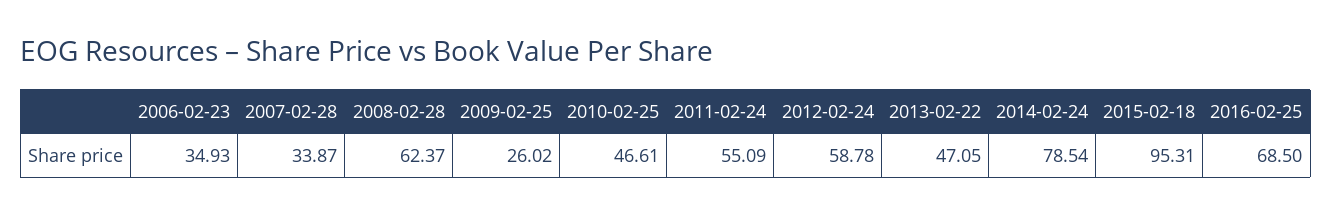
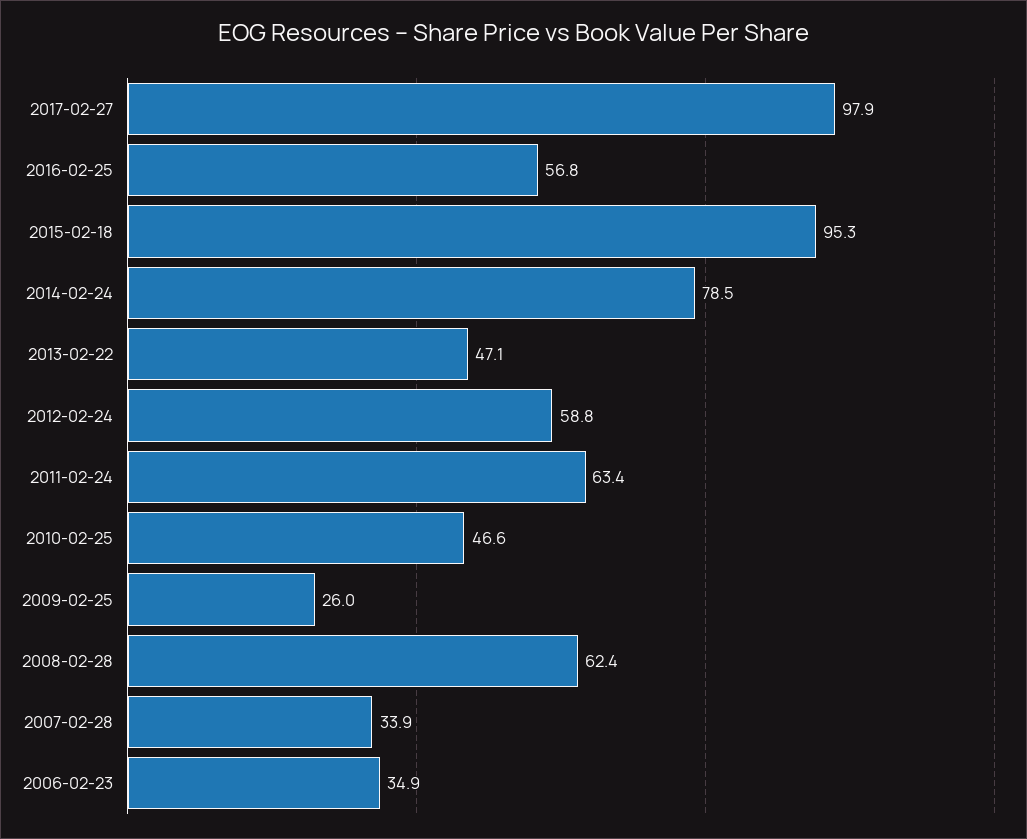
2011-02-24: 55.09 -> 63.4
2016-02-25: 68.5 -> 56.8
2017-02-27: none -> 97.9

